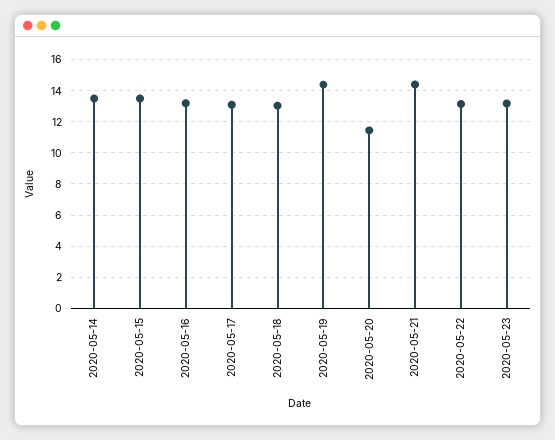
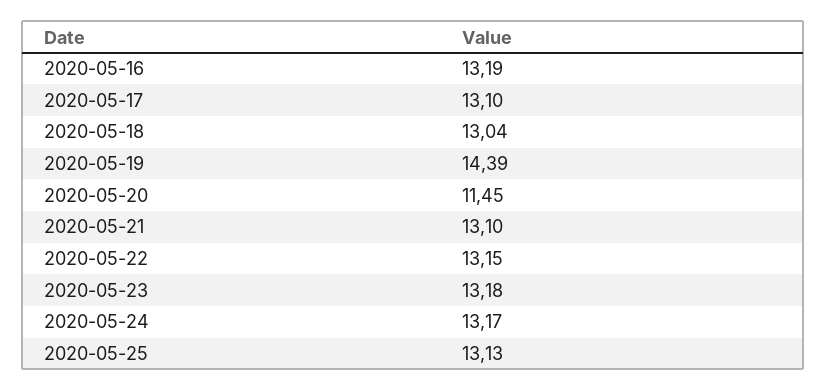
2020-05-14: 13.5 -> none
2020-05-15: 13.5 -> none
2020-05-21: 14.5 -> 13.1
2020-05-24: none -> 13.17
2020-05-25: none -> 13.13

